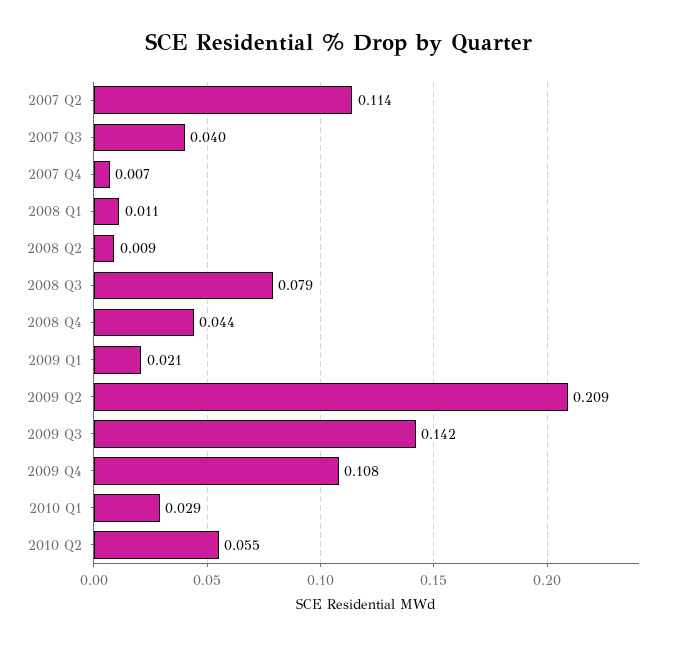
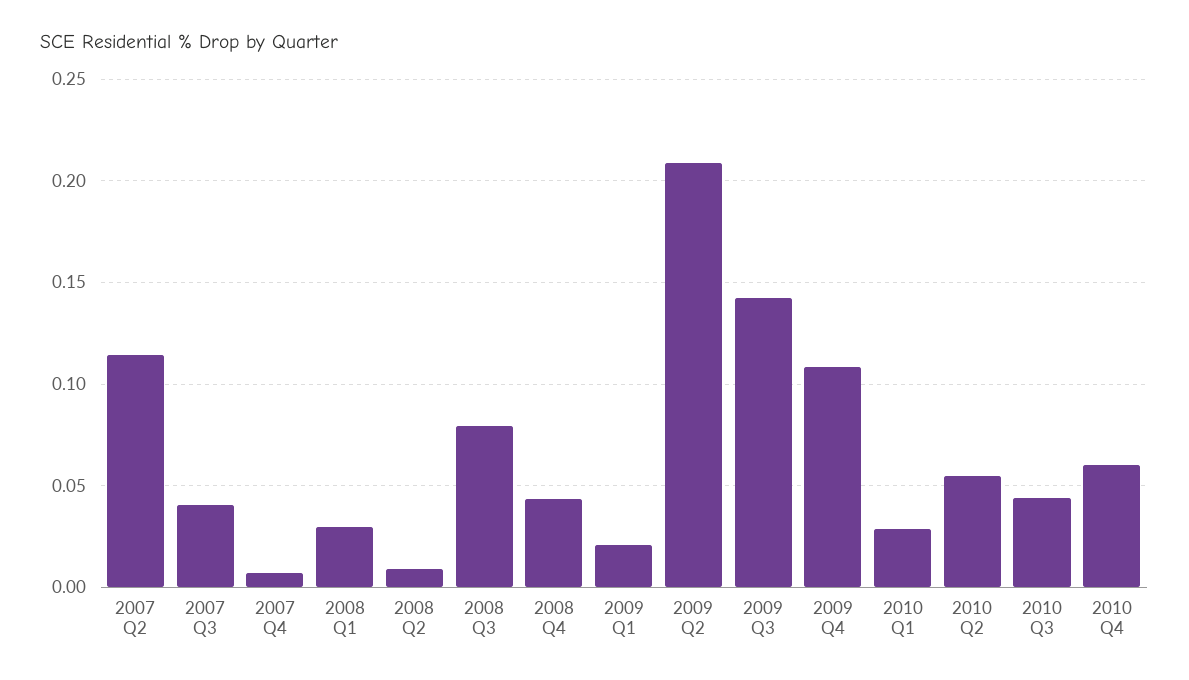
2008 Q1: 0.011 -> 0.03
2010 Q3: none -> 0.045
2010 Q4: none -> 0.06

